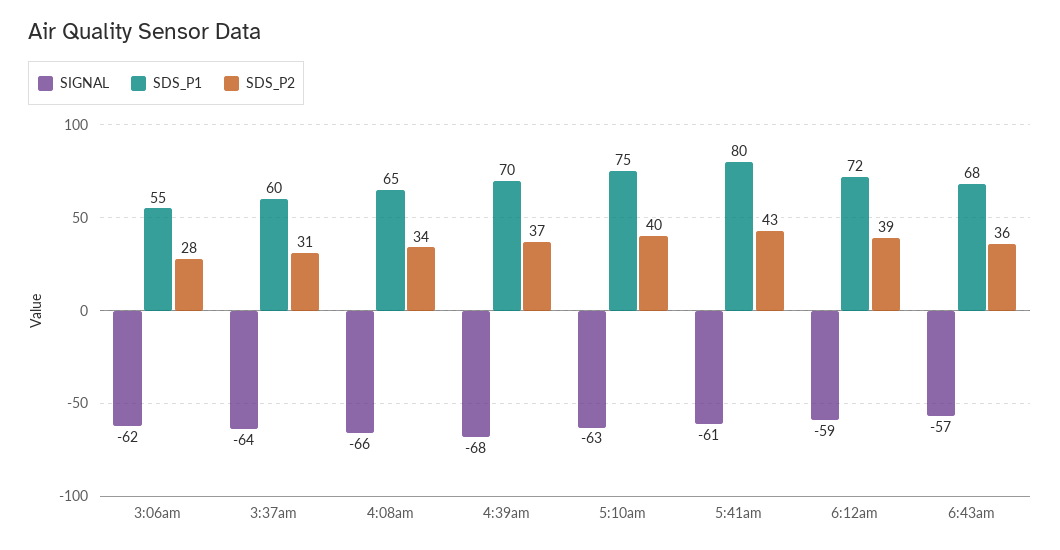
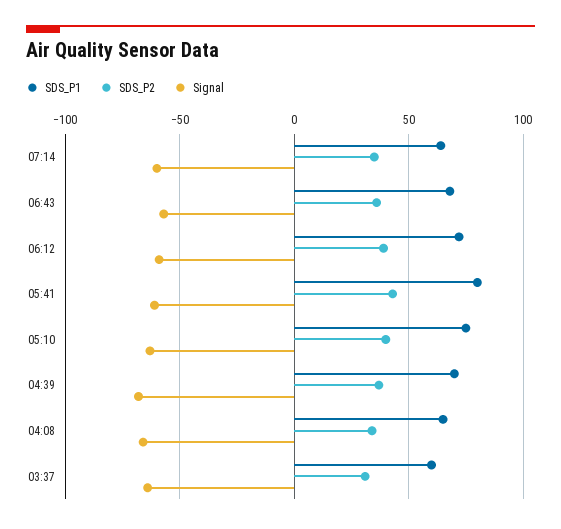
SIGNAL, 3:06am: -62 -> none
SDS_P1, 3:06am: 55 -> none
SDS_P2, 3:06am: 28 -> none
SDS_P1, 07:14: none -> 65
SDS_P2, 07:14: none -> 35
SIGNAL, 07:14: none -> -60

